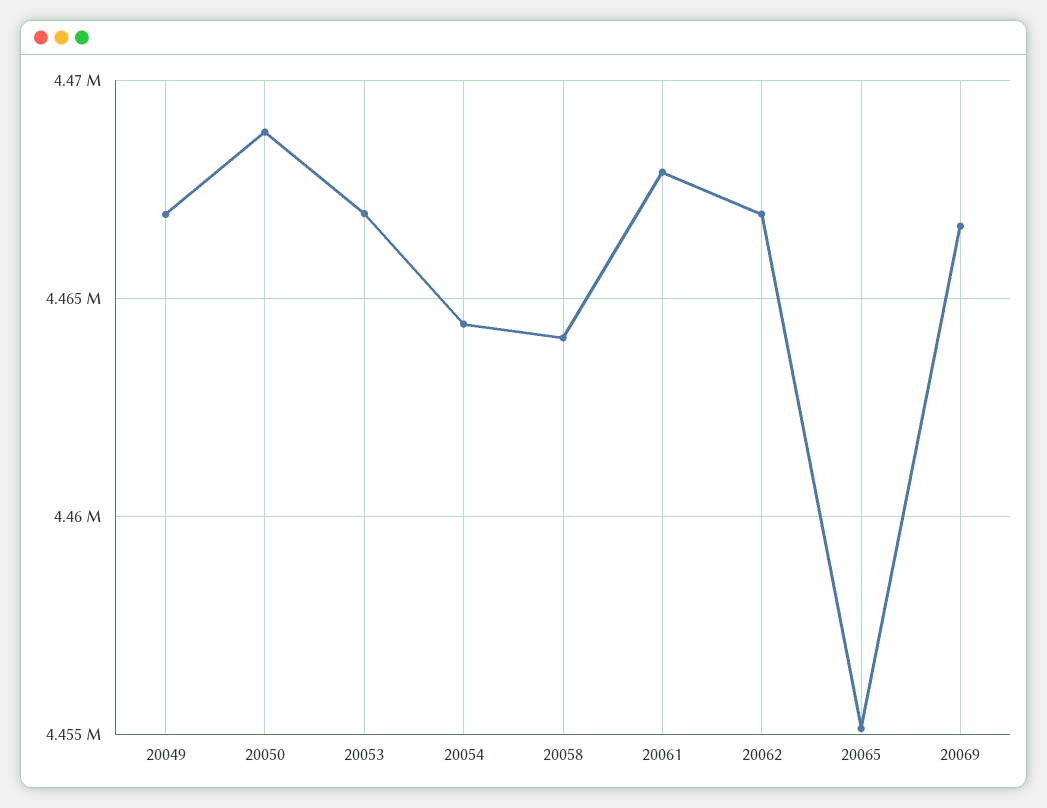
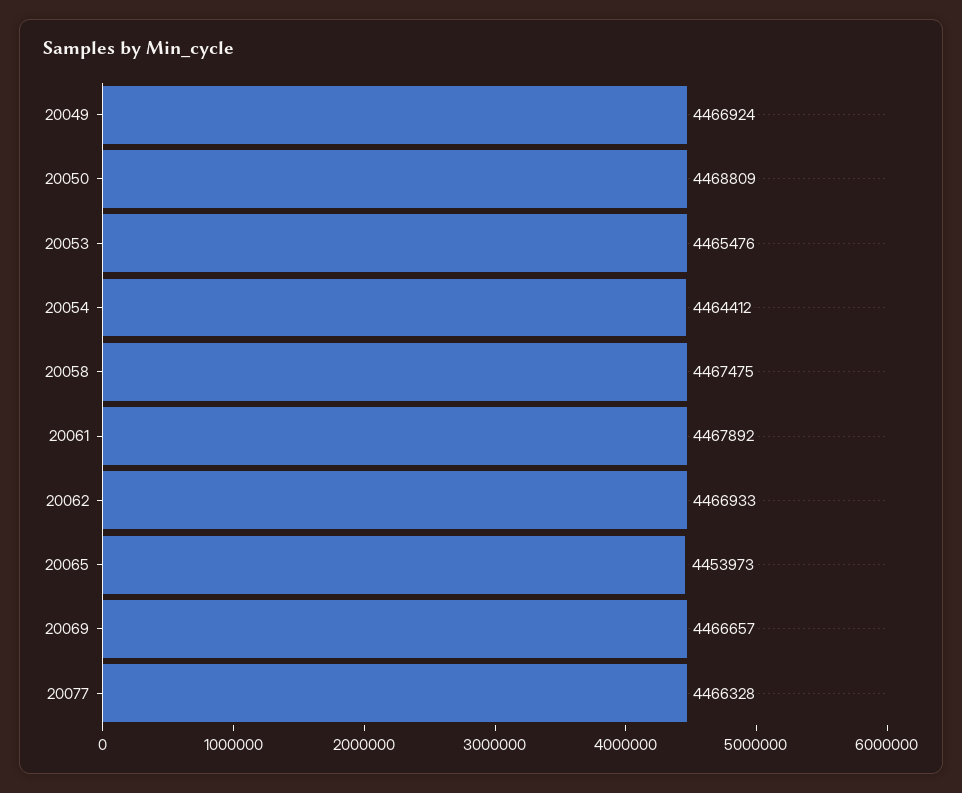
20053: 4467000 -> 4465476
20058: 4464000 -> 4467475
20065: 4455000 -> 4453973
20077: none -> 4466328

